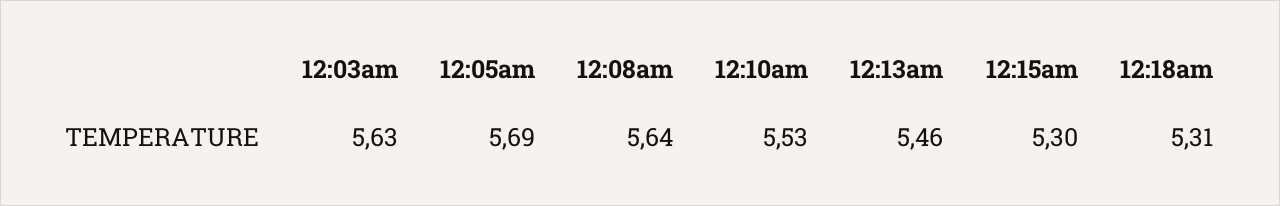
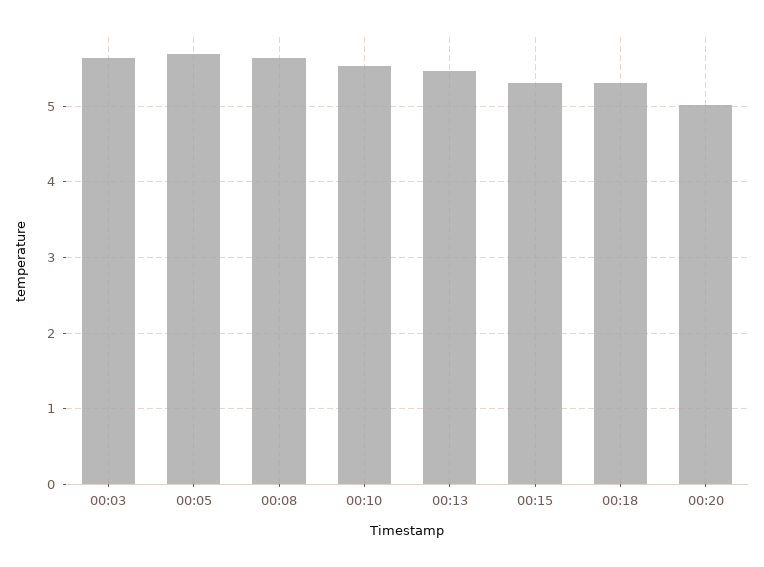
00:20: none -> 5

